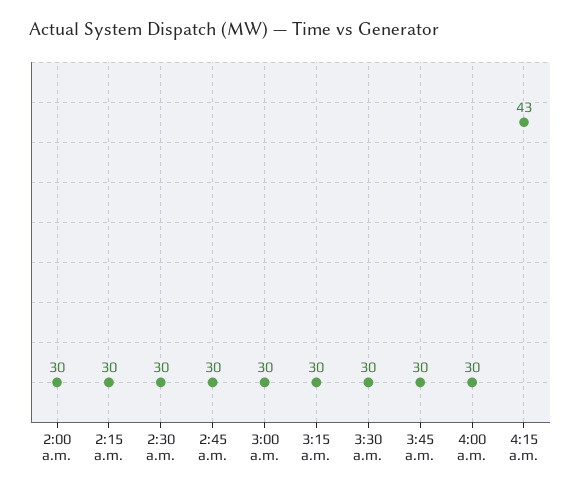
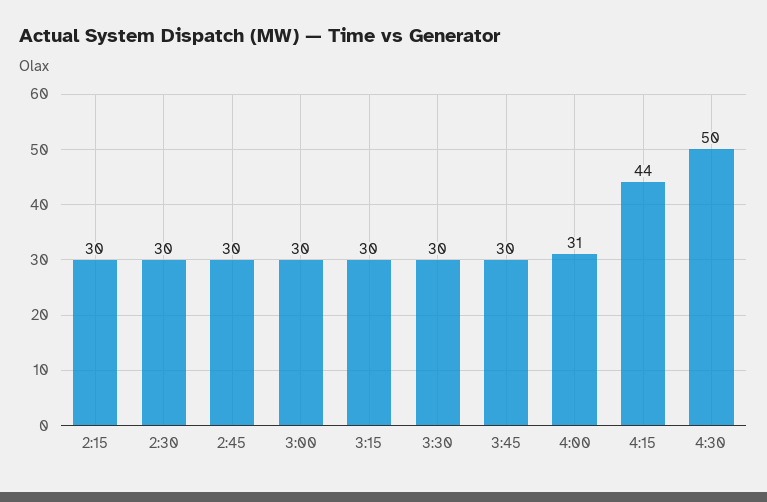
2:00 a.m.: 30 -> none
4:00 a.m.: 30 -> 31
4:15 a.m.: 43 -> 44
4:30: none -> 50

